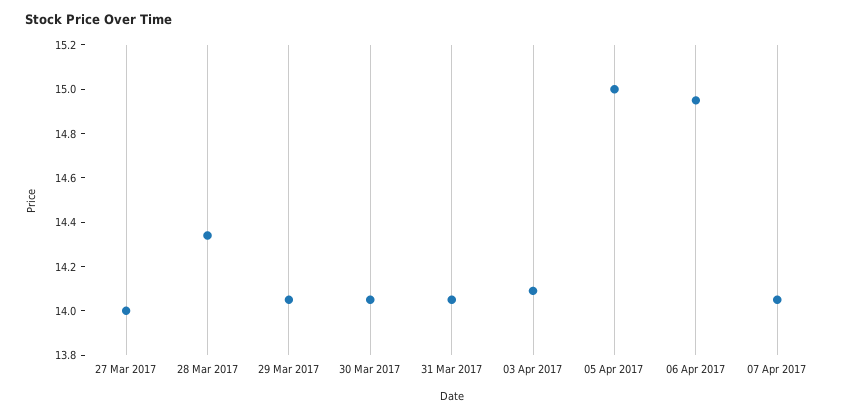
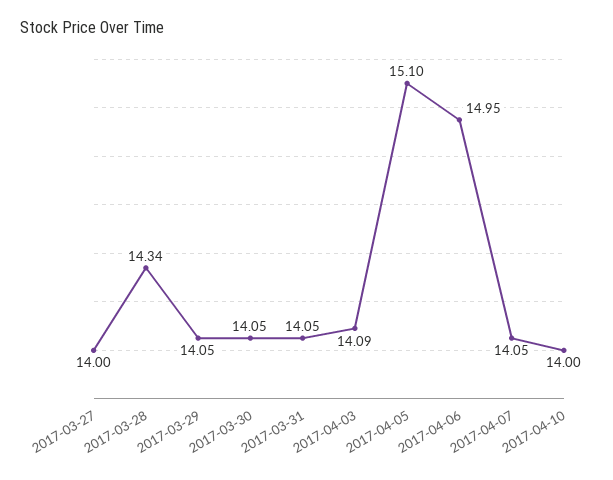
05 Apr 2017: 15 -> 15.1
2017-04-10: none -> 14

